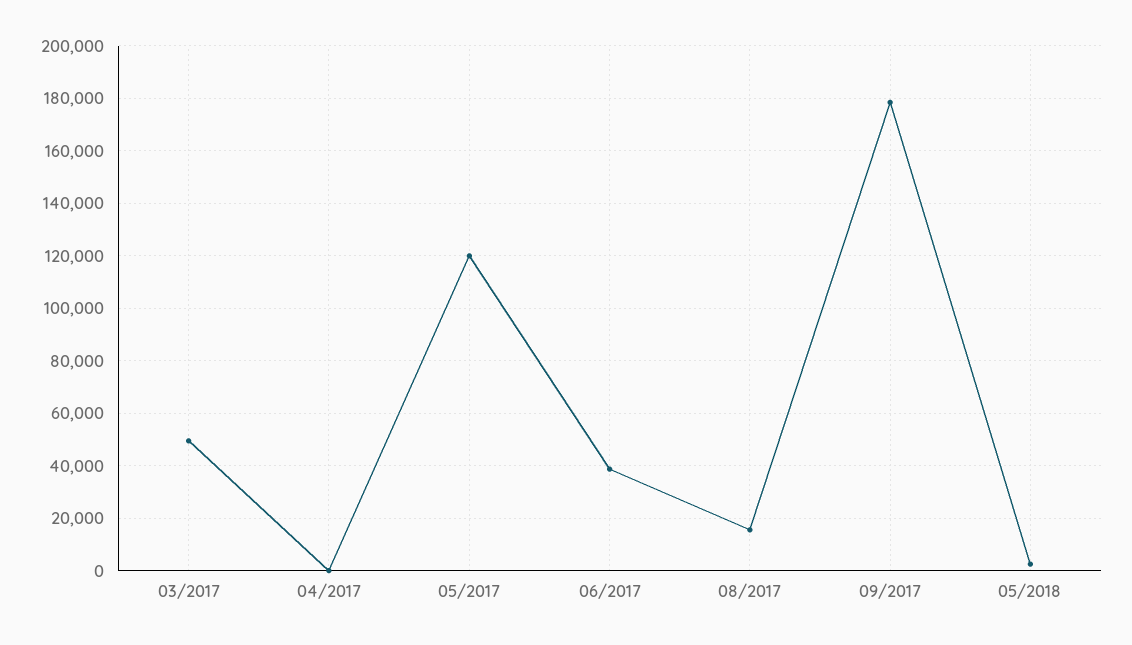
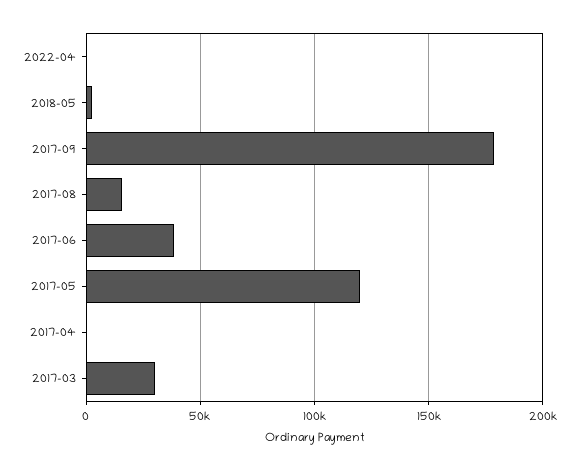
03/2017: 50000 -> 30000
2022-04: none -> 0

